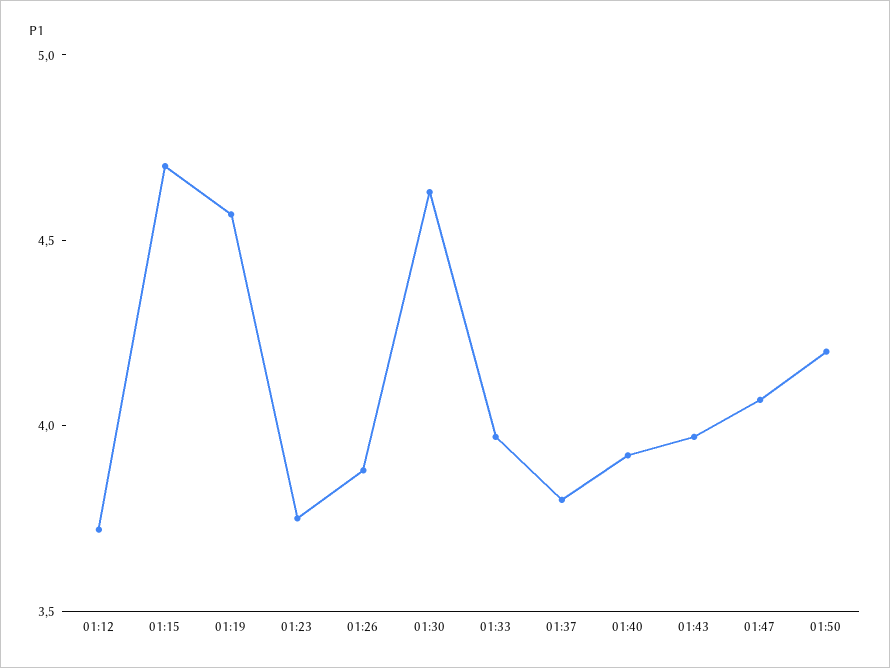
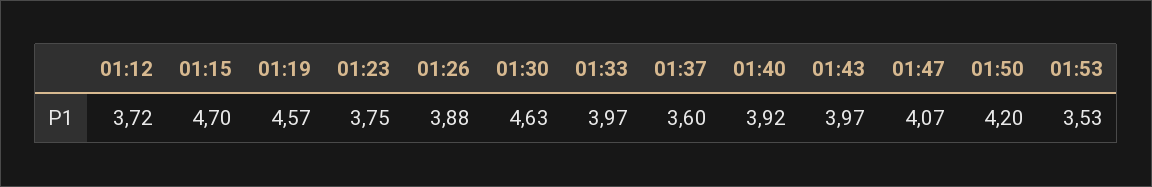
01:37: 3.8 -> 3.6
01:53: none -> 3.53

